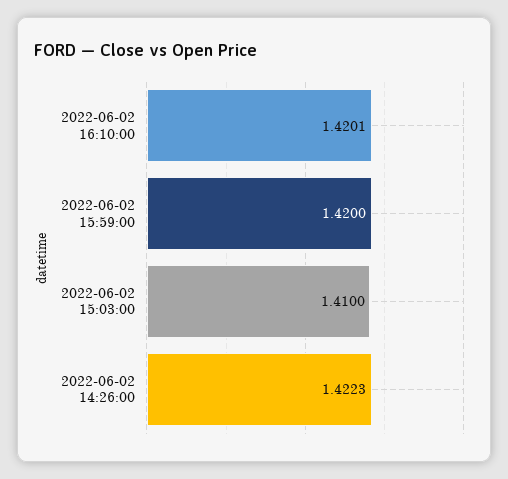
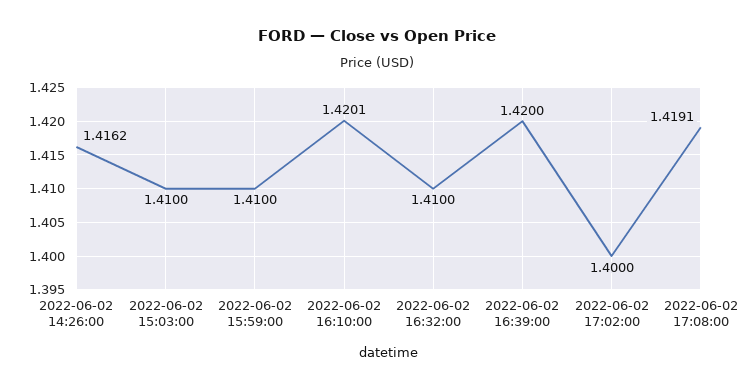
2022-06-02 15:59:00: 1.42 -> 1.41
2022-06-02 14:26:00: 1.4223 -> 1.4162
2022-06-02 16:32:00: none -> 1.41
2022-06-02 16:39:00: none -> 1.42
2022-06-02 17:02:00: none -> 1.4
2022-06-02 17:08:00: none -> 1.4191

